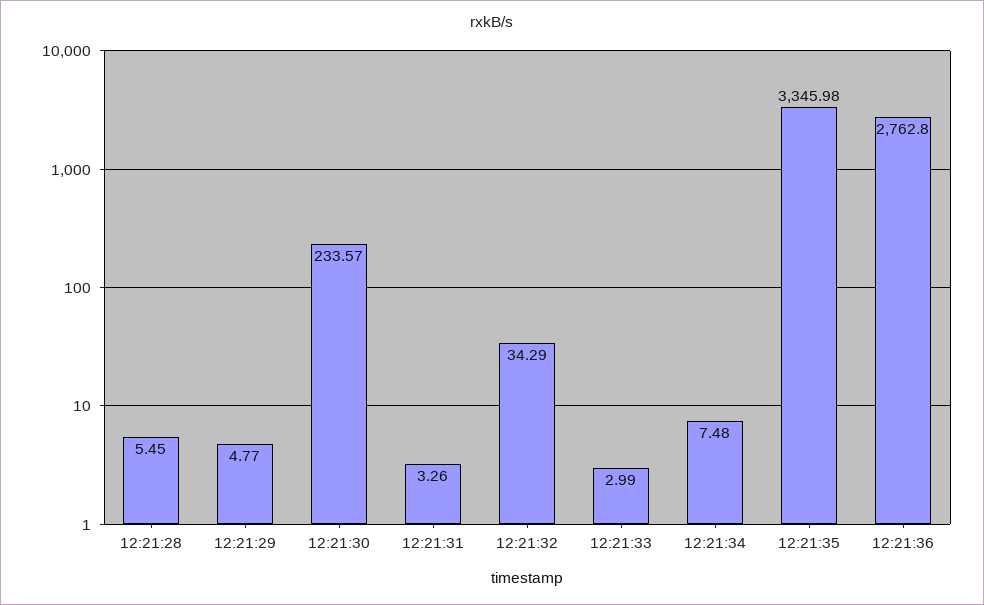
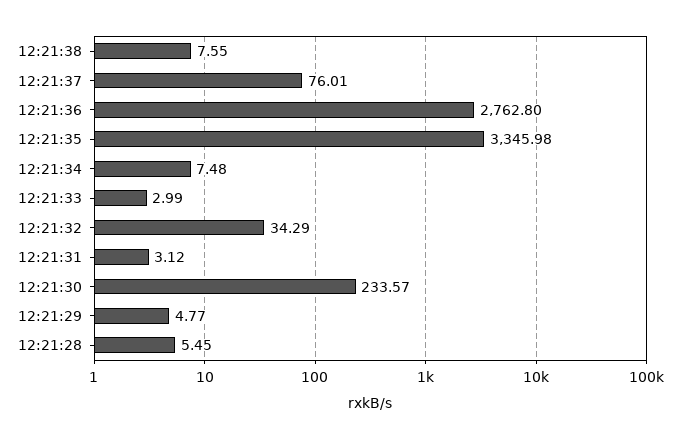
12:21:31: 3.26 -> 3.12
12:21:38: none -> 7.55
12:21:37: none -> 76.01

